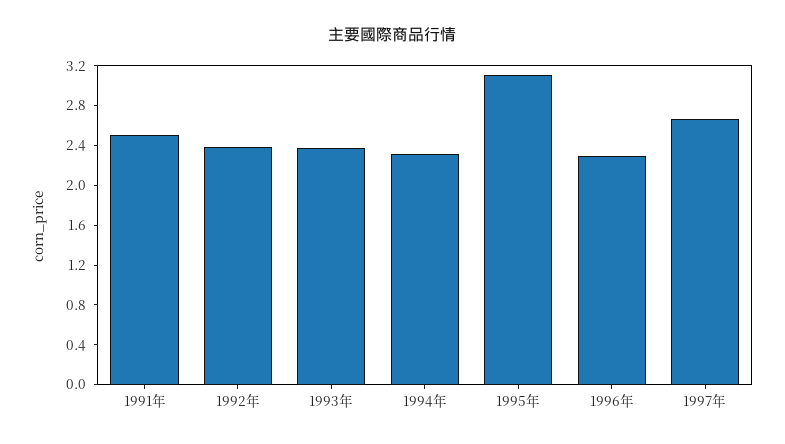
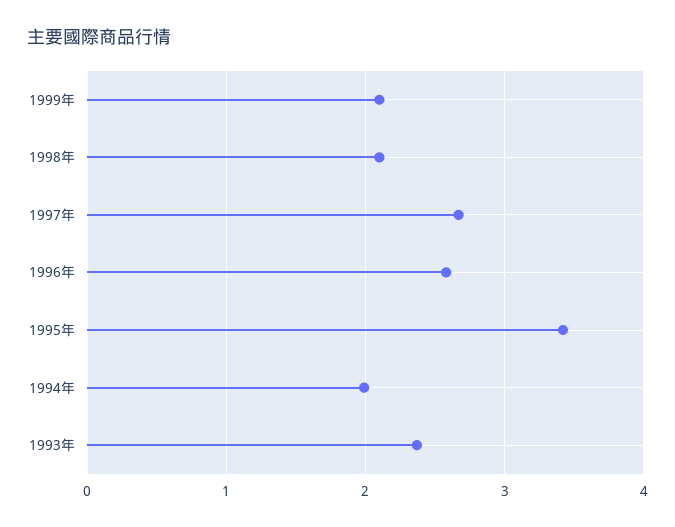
1991年: 2.5 -> none
1992年: 2.4 -> none
1994年: 2.3 -> 2
1995年: 3.1 -> 3.4
1996年: 2.3 -> 2.6
1999年: none -> 2.1
1998年: none -> 2.1

